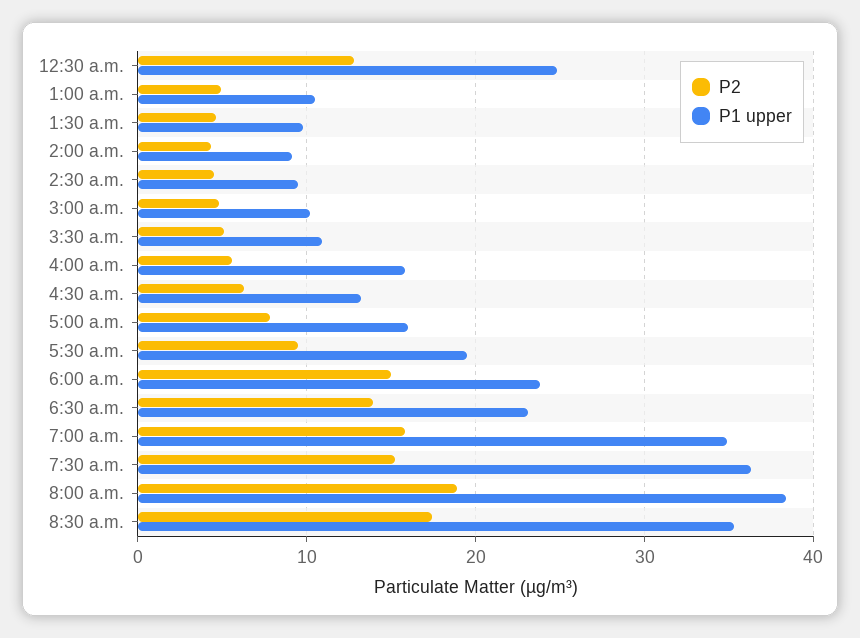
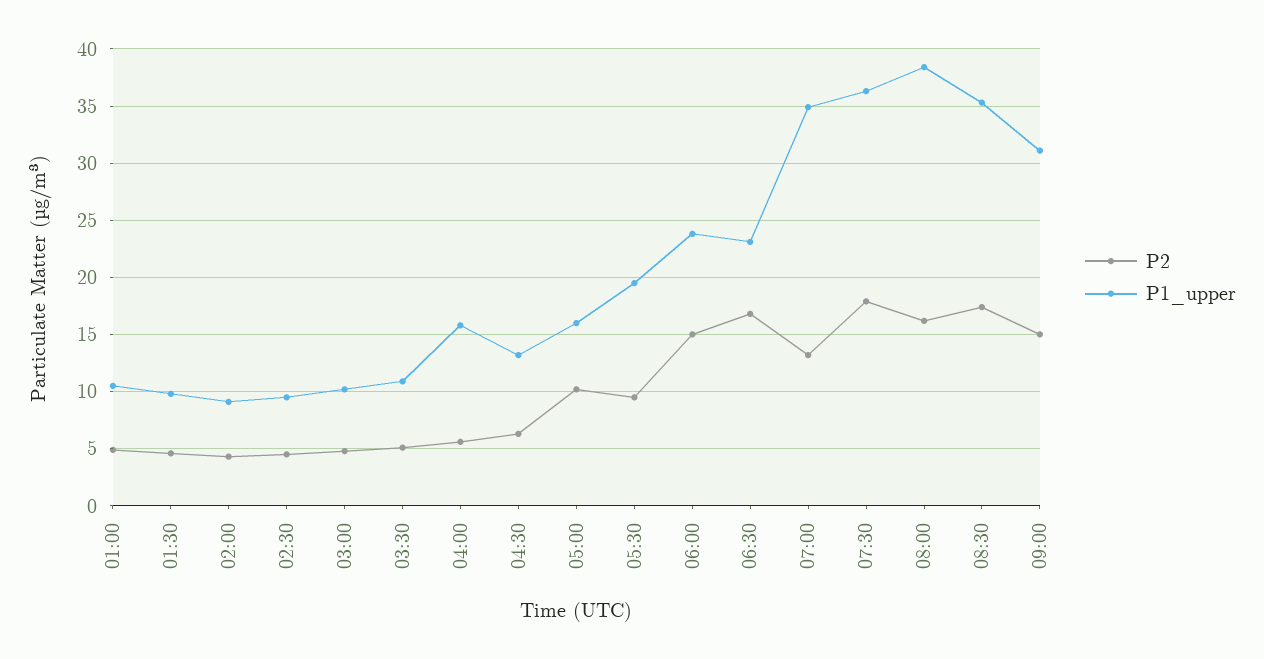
P2, 12:30 a.m.: 13 -> none
P1 upper, 12:30 a.m.: 25 -> none
P2, 5:00 a.m.: 8 -> 10
P2, 6:30 a.m.: 14 -> 17
P2, 7:00 a.m.: 16 -> 13
P2, 7:30 a.m.: 15 -> 18
P2, 8:00 a.m.: 19 -> 16
P2, 09:00: none -> 15
P1 upper, 09:00: none -> 31

